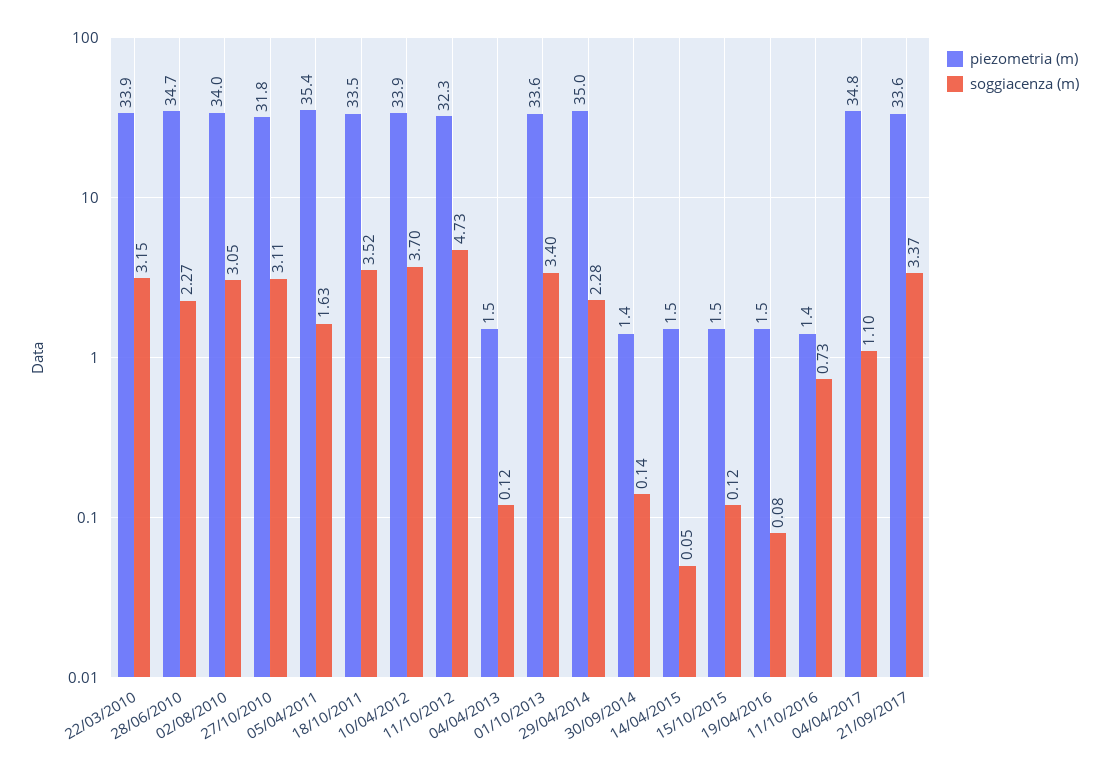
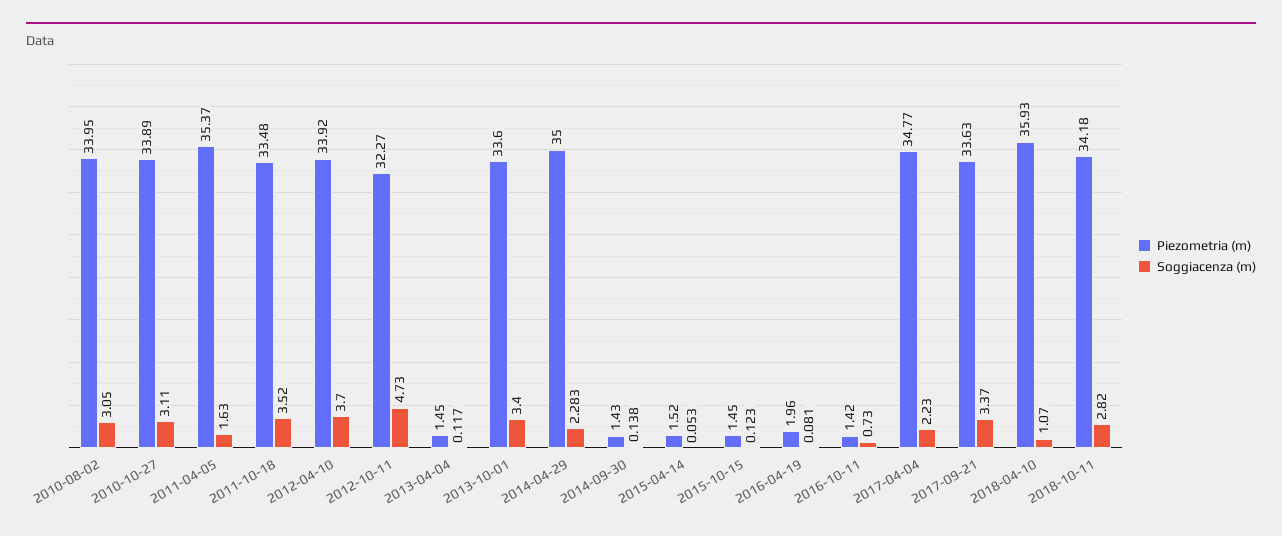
piezometria (m), 22/03/2010: 33.9 -> none
soggiacenza (m), 22/03/2010: 3.15 -> none
piezometria (m), 28/06/2010: 34.7 -> none
soggiacenza (m), 28/06/2010: 2.27 -> none
piezometria (m), 27/10/2010: 31.8 -> 33.89
piezometria (m), 19/04/2016: 1.5 -> 1.96
soggiacenza (m), 04/04/2017: 1.1 -> 2.23
piezometria (m), 2018-04-10: none -> 35.93
soggiacenza (m), 2018-04-10: none -> 1.07
piezometria (m), 2018-10-11: none -> 34.18
soggiacenza (m), 2018-10-11: none -> 2.82

